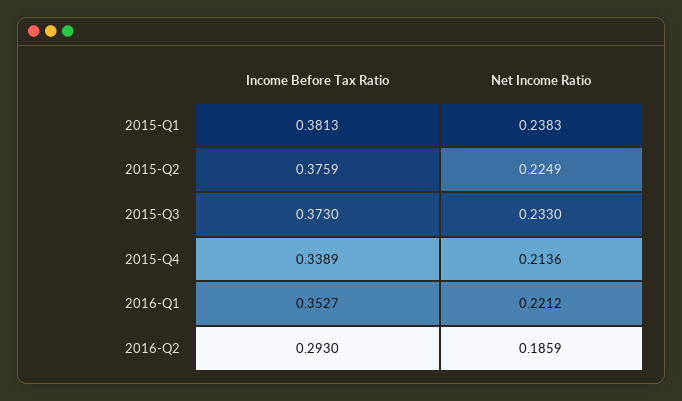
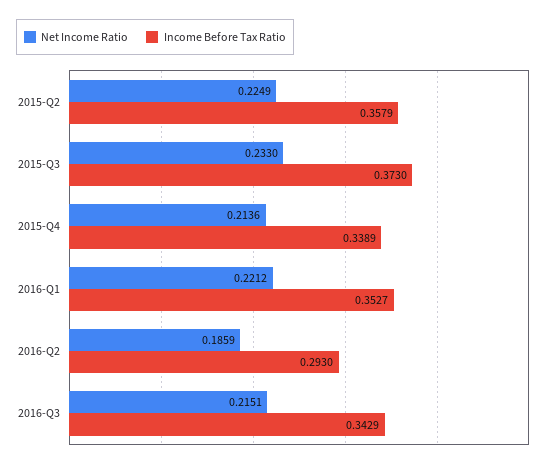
Income Before Tax Ratio, 2015-Q1: 0.3813 -> none
Net Income Ratio, 2015-Q1: 0.2383 -> none
Income Before Tax Ratio, 2015-Q2: 0.3759 -> 0.3579
Net Income Ratio, 2016-Q3: none -> 0.2151
Income Before Tax Ratio, 2016-Q3: none -> 0.3429

